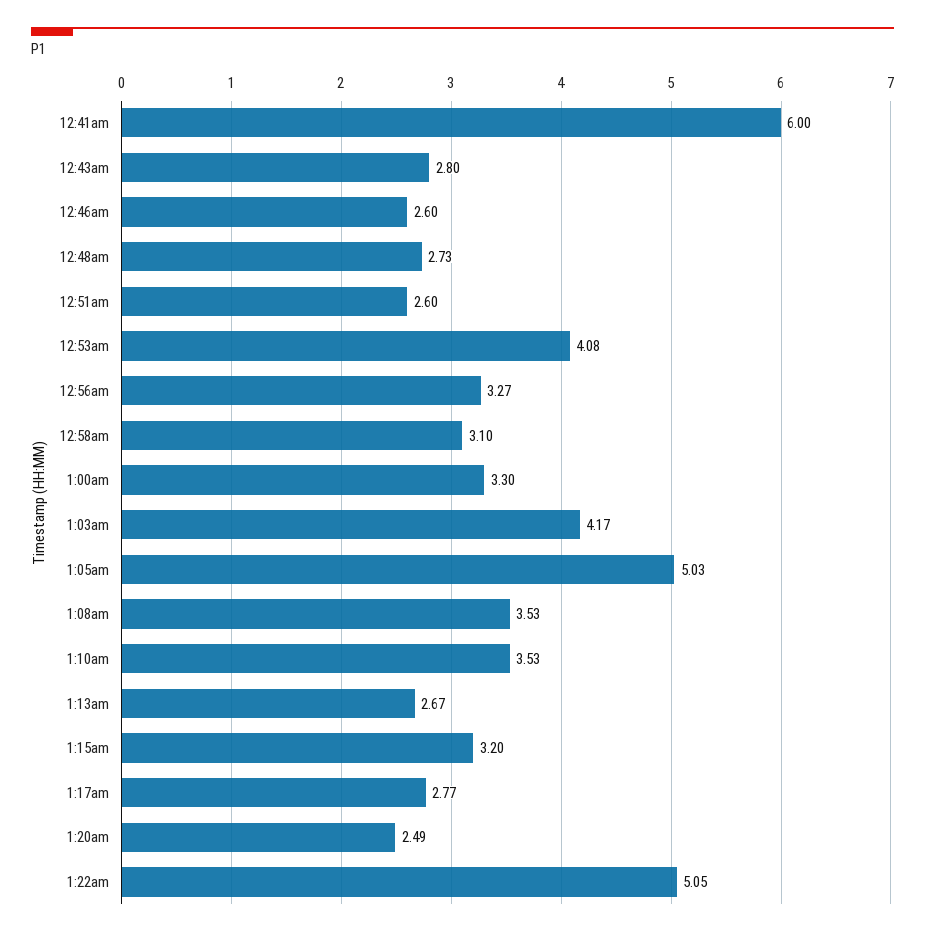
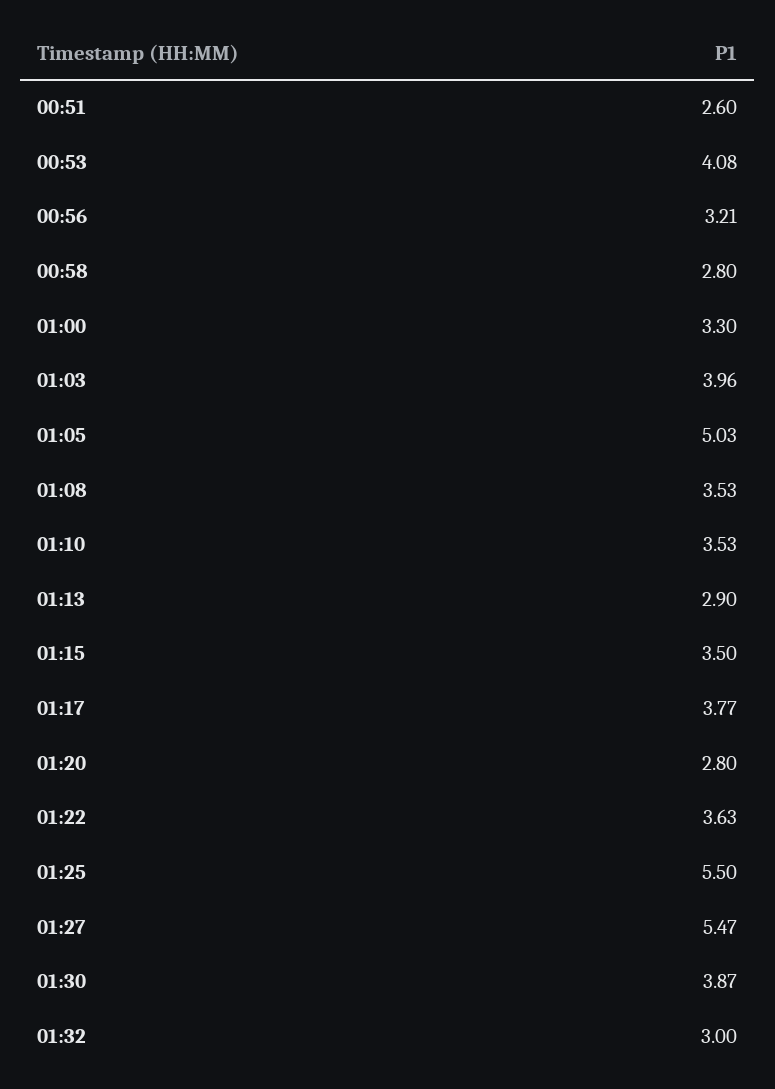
12:41am: 6 -> none
12:43am: 2.8 -> none
12:46am: 2.6 -> none
12:48am: 2.73 -> none
12:56am: 3.27 -> 3.21
12:58am: 3.1 -> 2.8
1:03am: 4.17 -> 3.96
1:13am: 2.67 -> 2.9
1:15am: 3.2 -> 3.5
1:17am: 2.77 -> 3.77
1:20am: 2.49 -> 2.8
1:22am: 5.05 -> 3.63
01:25: none -> 5.5
01:27: none -> 5.47
01:30: none -> 3.87
01:32: none -> 3

